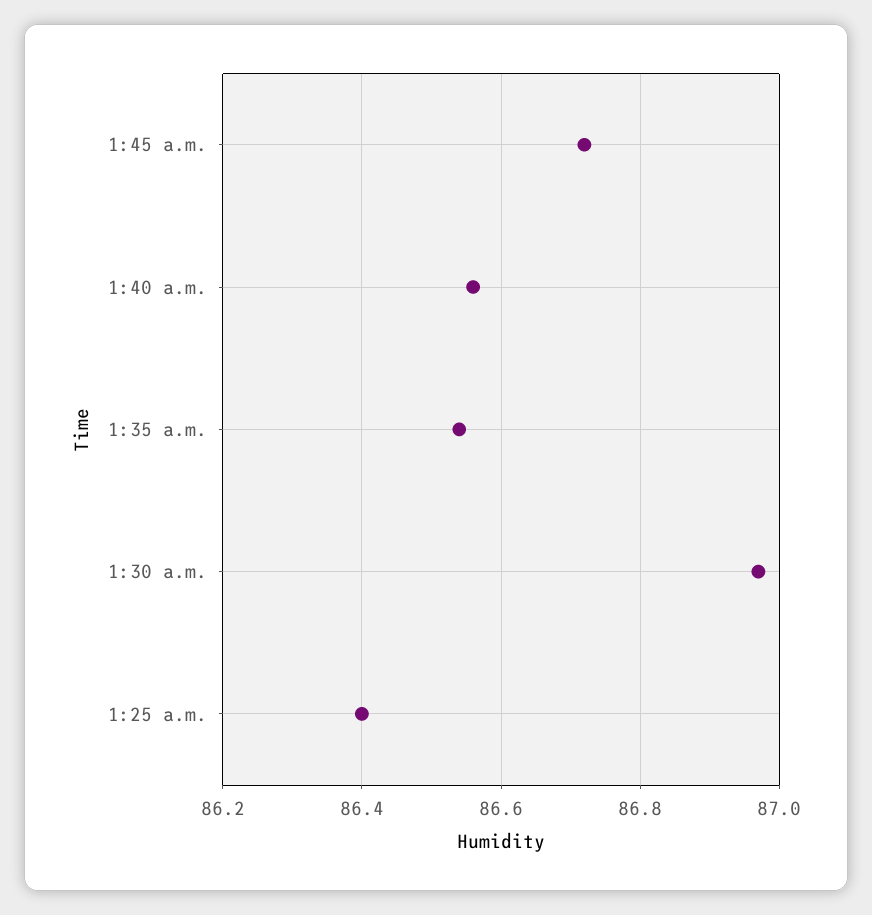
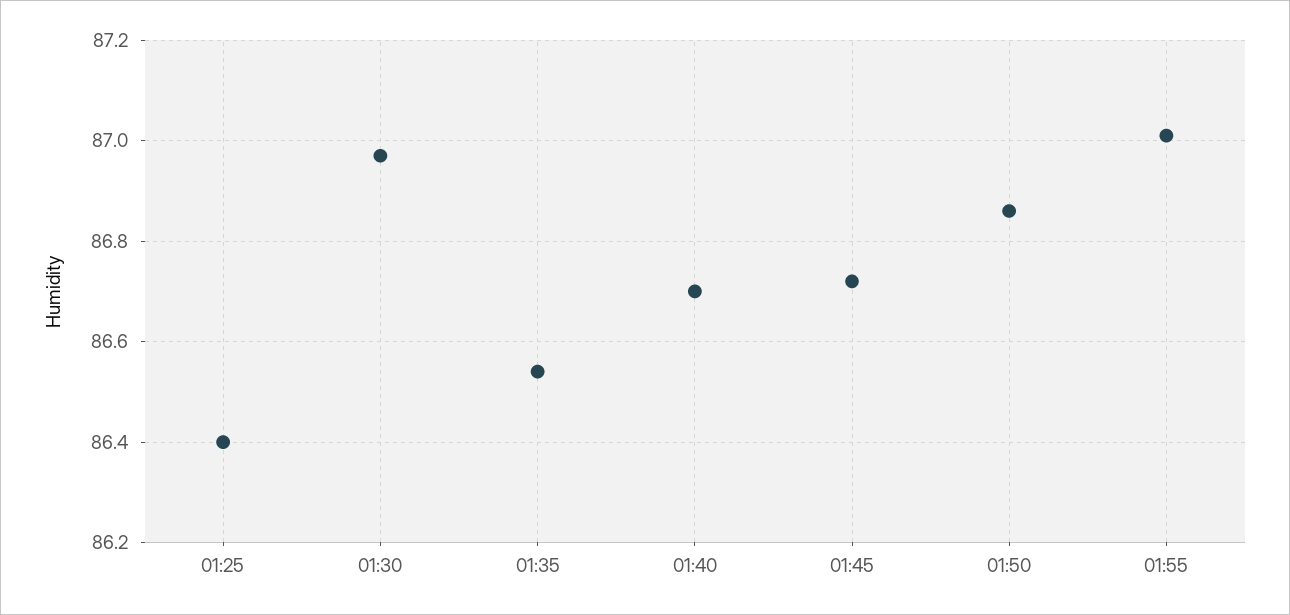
1:40 a.m.: 86.55 -> 86.7
01:50: none -> 86.85
01:55: none -> 87

